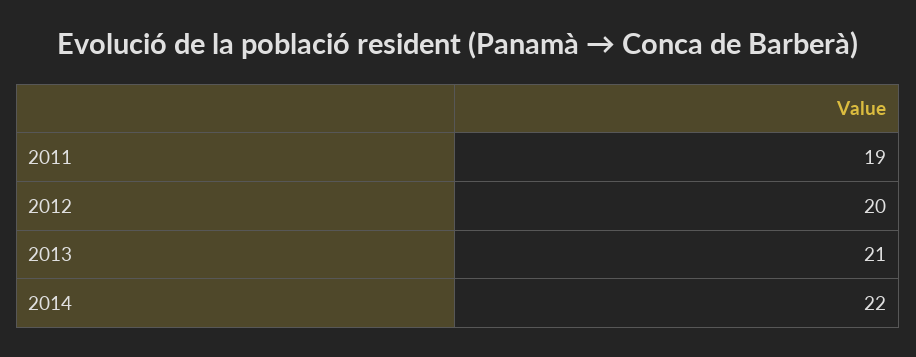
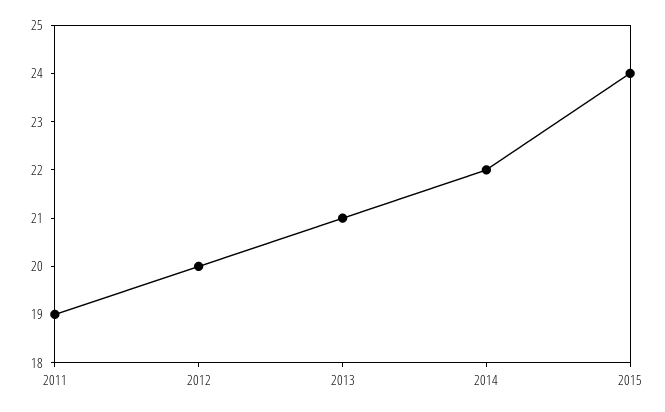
2015: none -> 24

